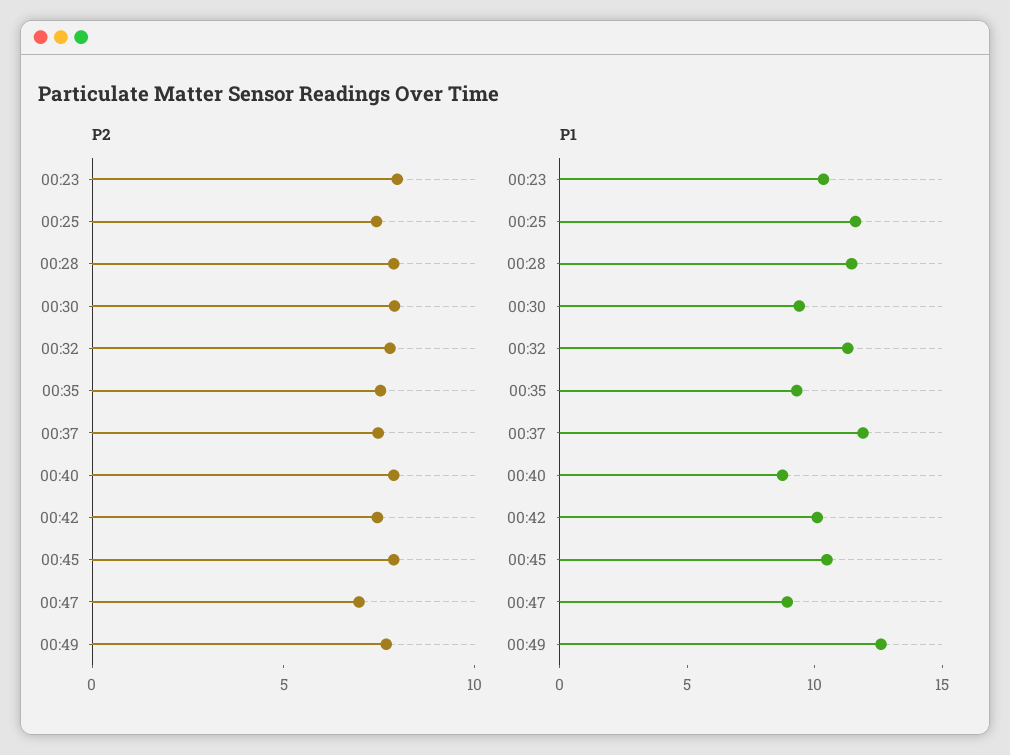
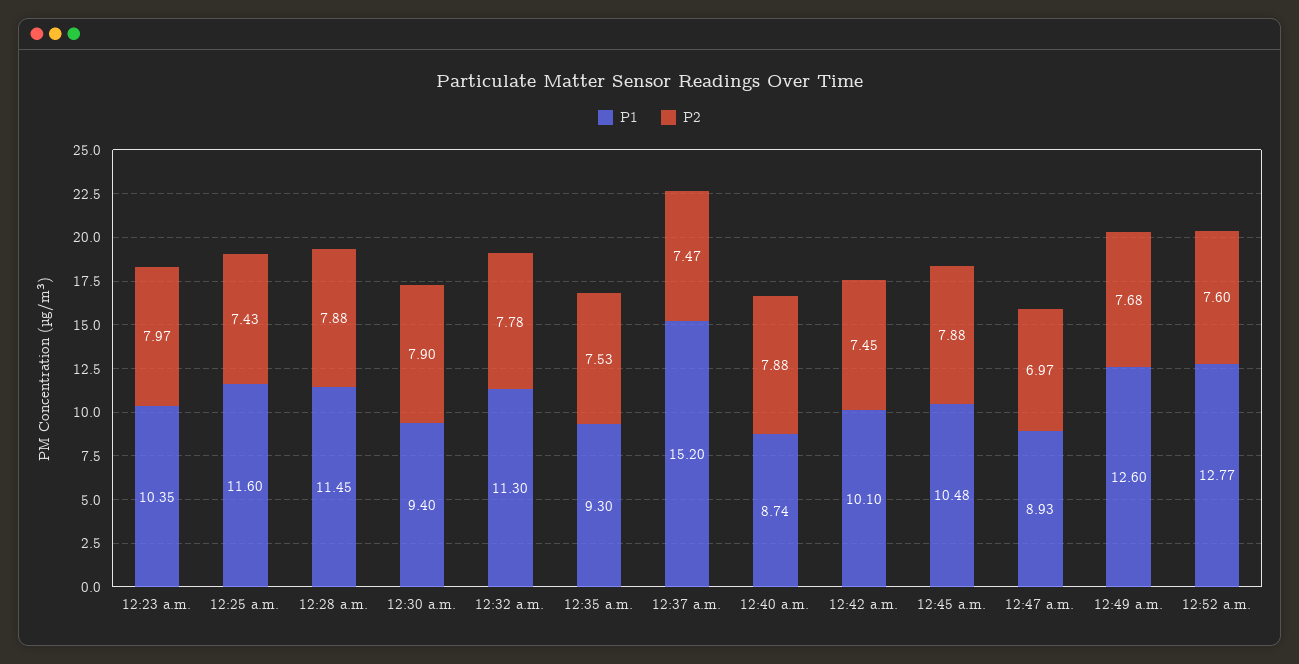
P1, 00:37: 12 -> 15.2
P1, 12:52 a.m.: none -> 12.77
P2, 12:52 a.m.: none -> 7.6

